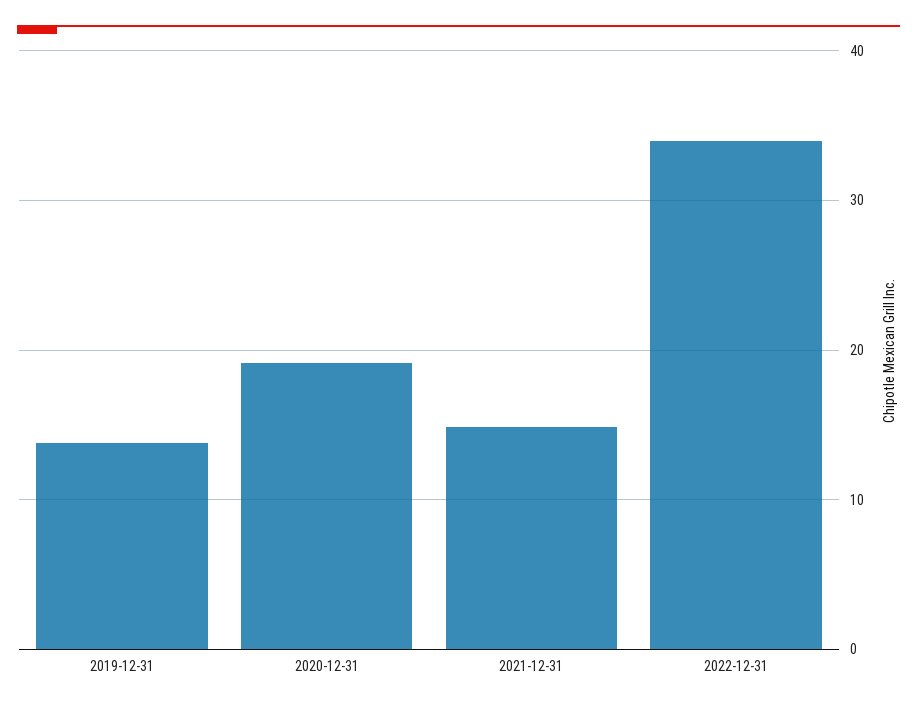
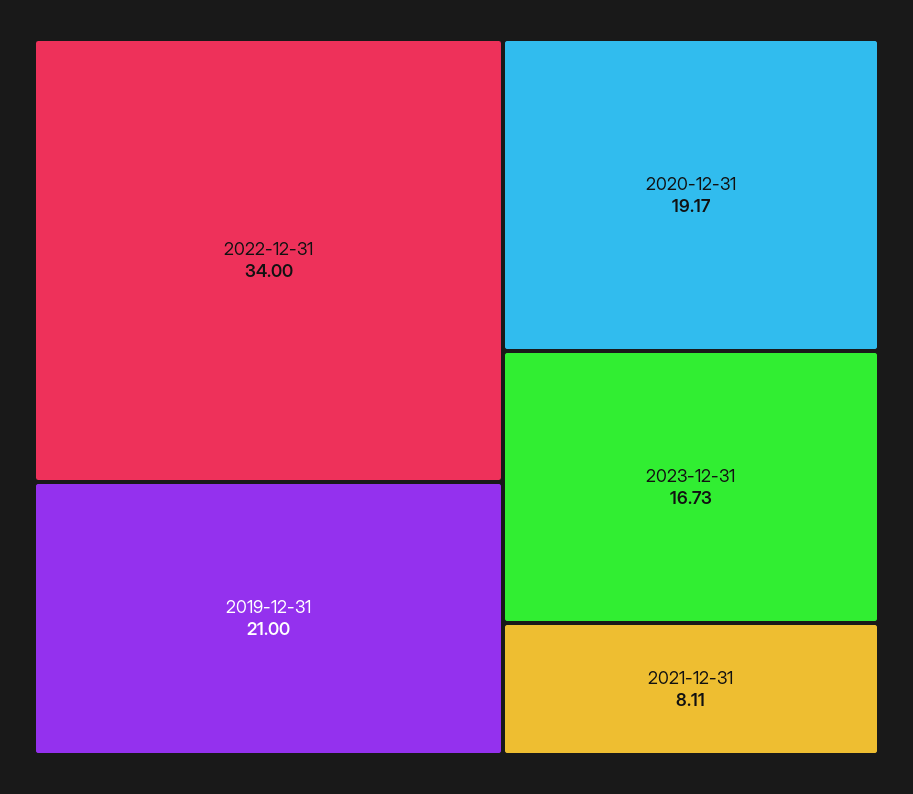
2019-12-31: 14 -> 21
2021-12-31: 15 -> 8.11
2023-12-31: none -> 16.73

